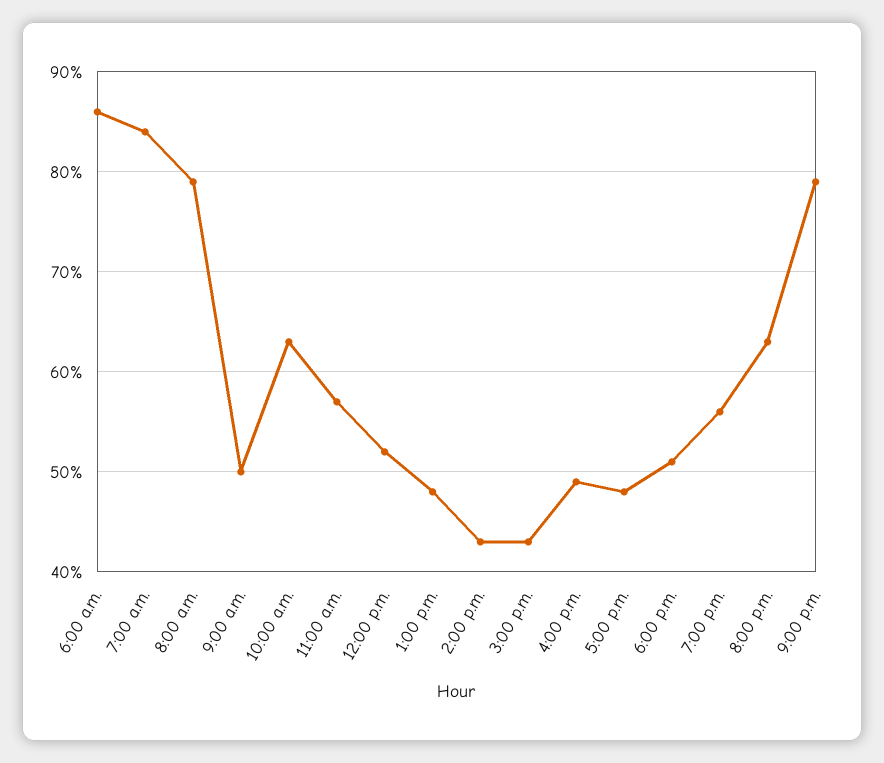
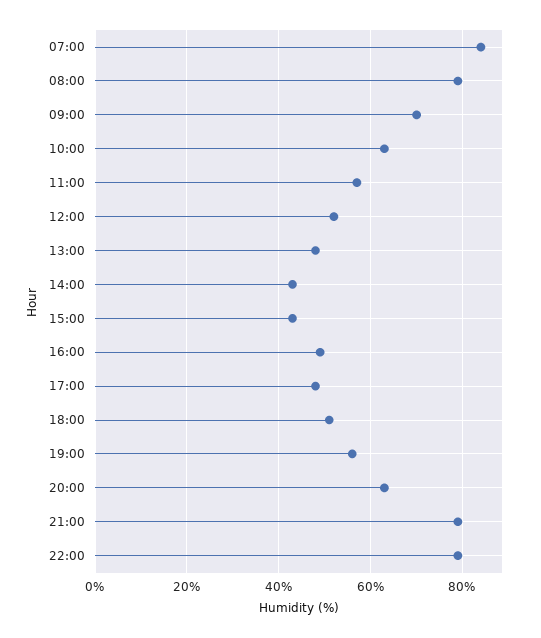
6:00 a.m.: 86 -> none
9:00 a.m.: 50 -> 70
22:00: none -> 80

